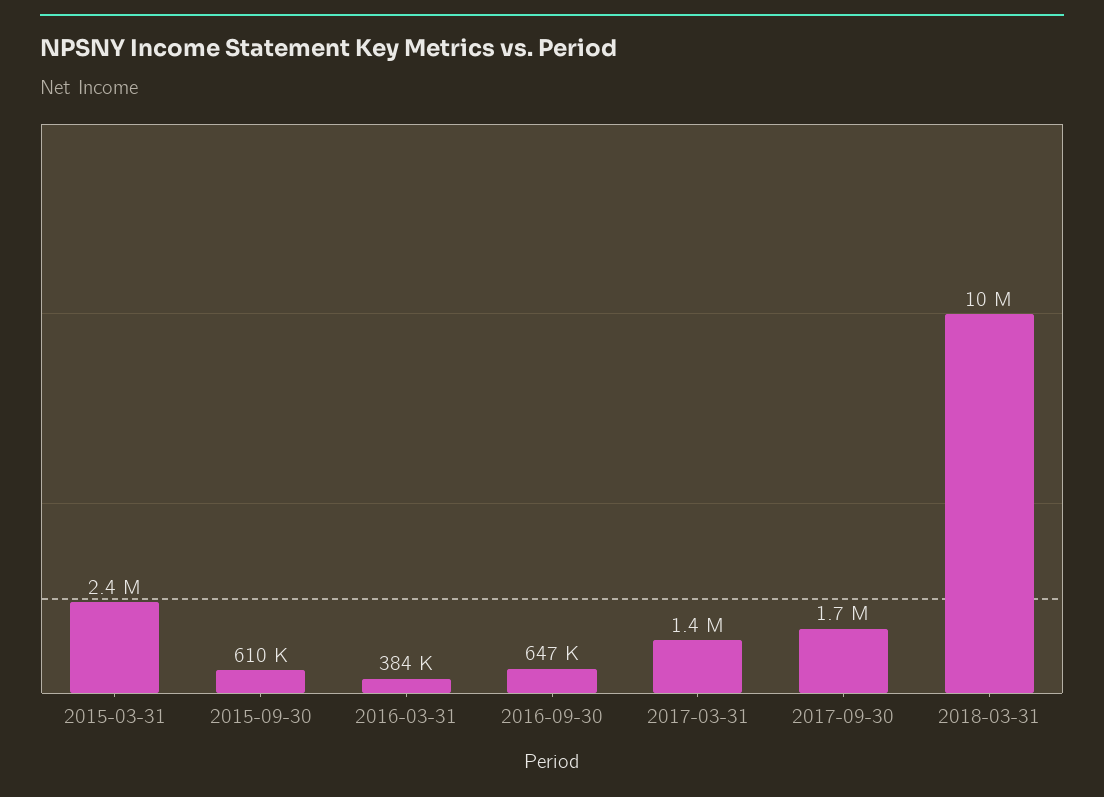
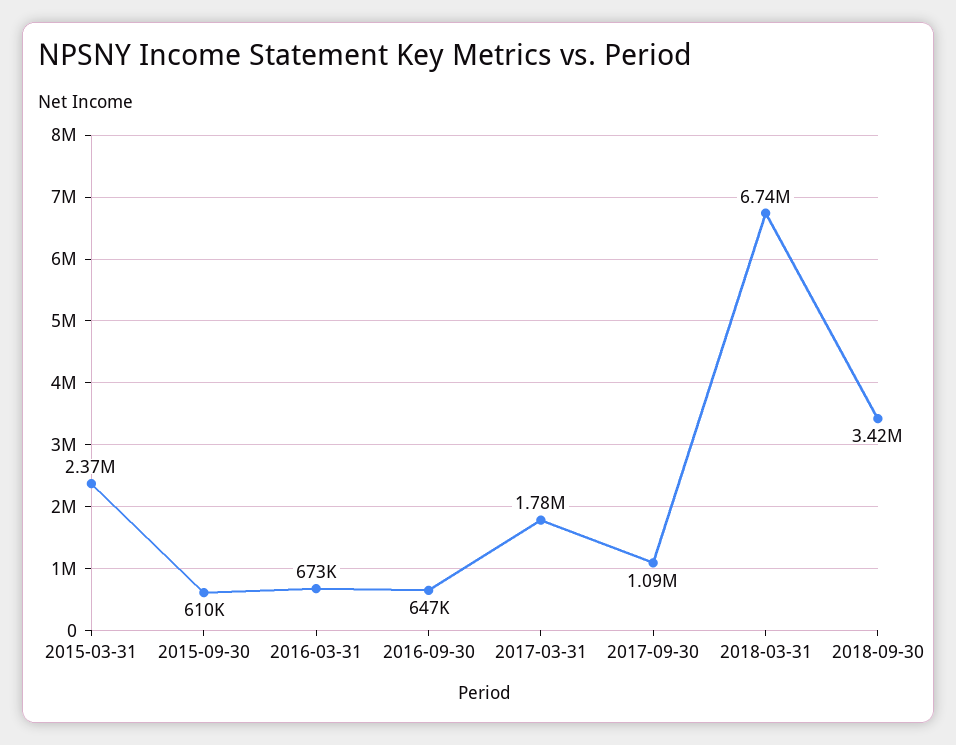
2016-03-31: 384000 -> 673000
2017-03-31: 1400000 -> 1780000
2017-09-30: 1700000 -> 1090000
2018-03-31: 10000000 -> 6740000
2018-09-30: none -> 3420000

